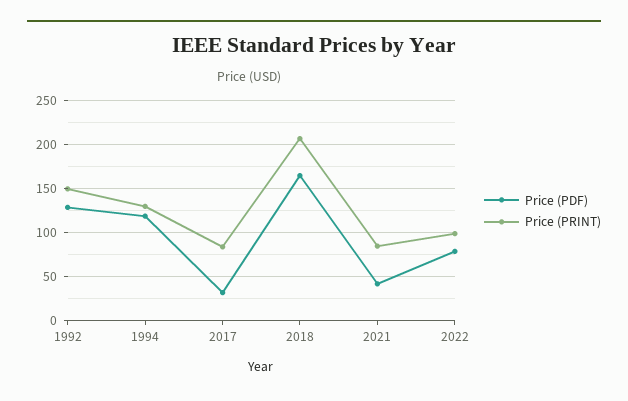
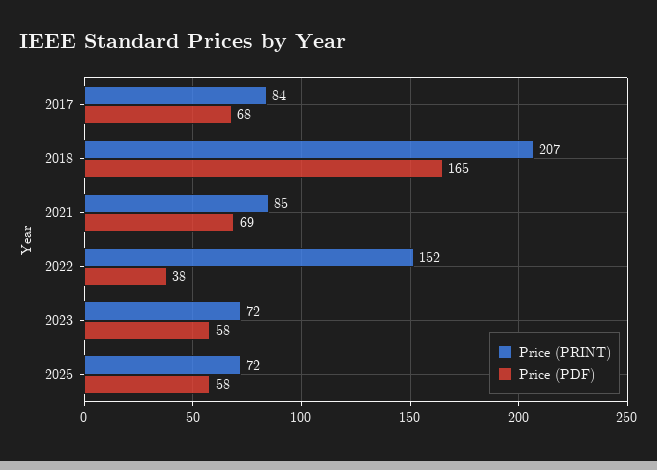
Price (PDF), 1992: 130 -> none
Price (PRINT), 1992: 150 -> none
Price (PDF), 1994: 120 -> none
Price (PRINT), 1994: 130 -> none
Price (PDF), 2017: 30 -> 68
Price (PDF), 2021: 40 -> 69
Price (PDF), 2022: 80 -> 38
Price (PRINT), 2022: 100 -> 152
Price (PRINT), 2023: none -> 72
Price (PDF), 2023: none -> 58
Price (PRINT), 2025: none -> 72
Price (PDF), 2025: none -> 58

